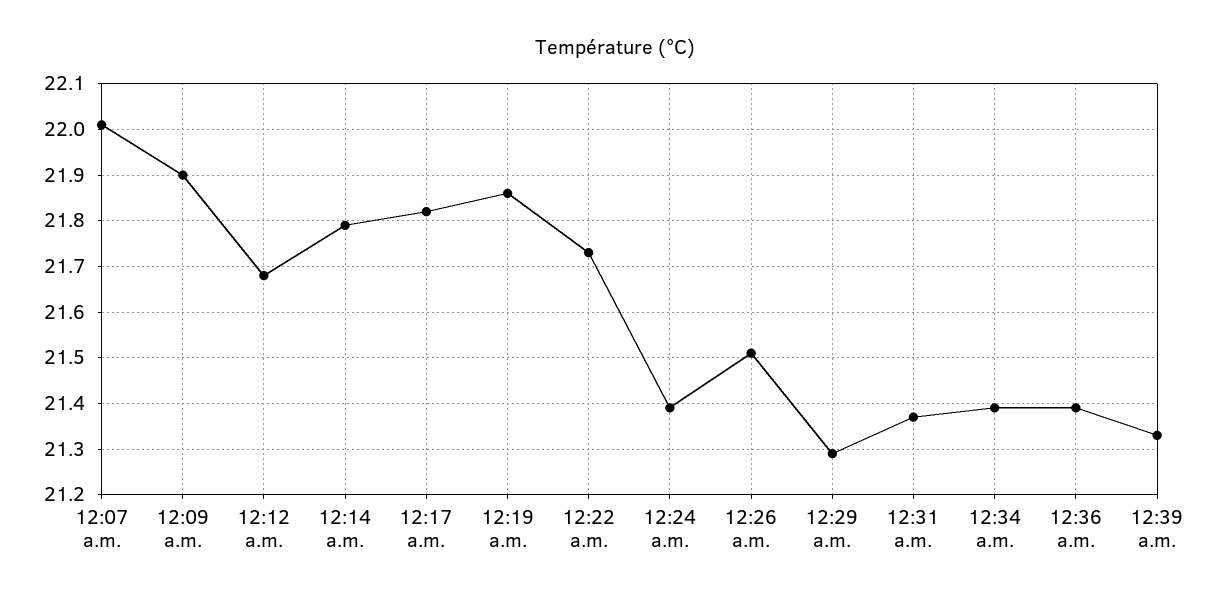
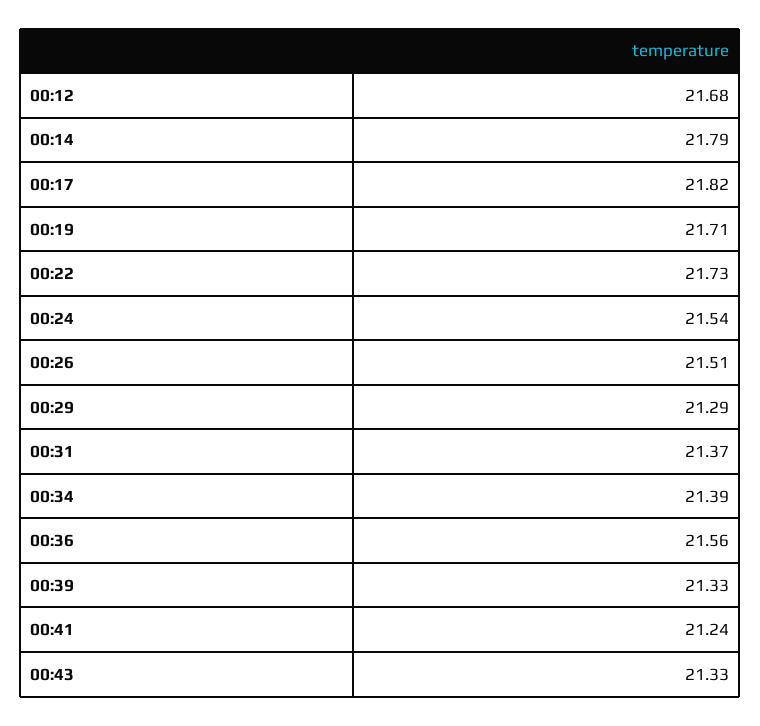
12:07 a.m.: 22 -> none
12:09 a.m.: 21.9 -> none
12:19 a.m.: 21.85 -> 21.71
12:24 a.m.: 21.4 -> 21.54
12:36 a.m.: 21.4 -> 21.56
00:41: none -> 21.24
00:43: none -> 21.33

